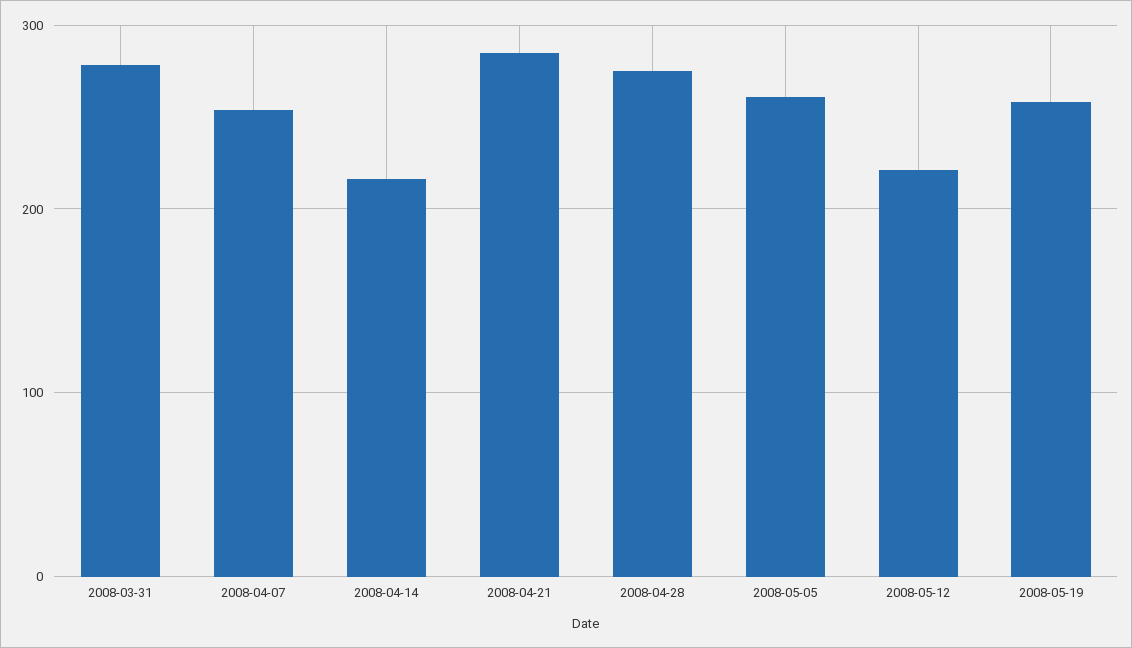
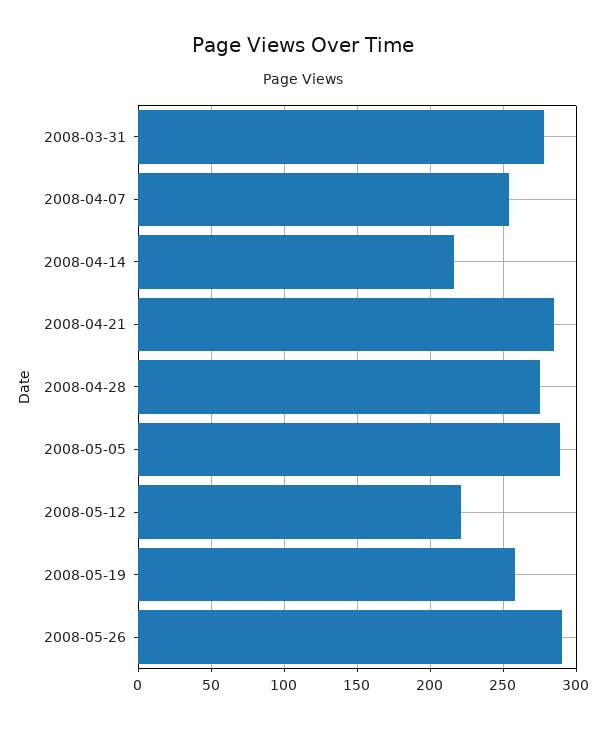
2008-05-05: 260 -> 290
2008-05-26: none -> 290

